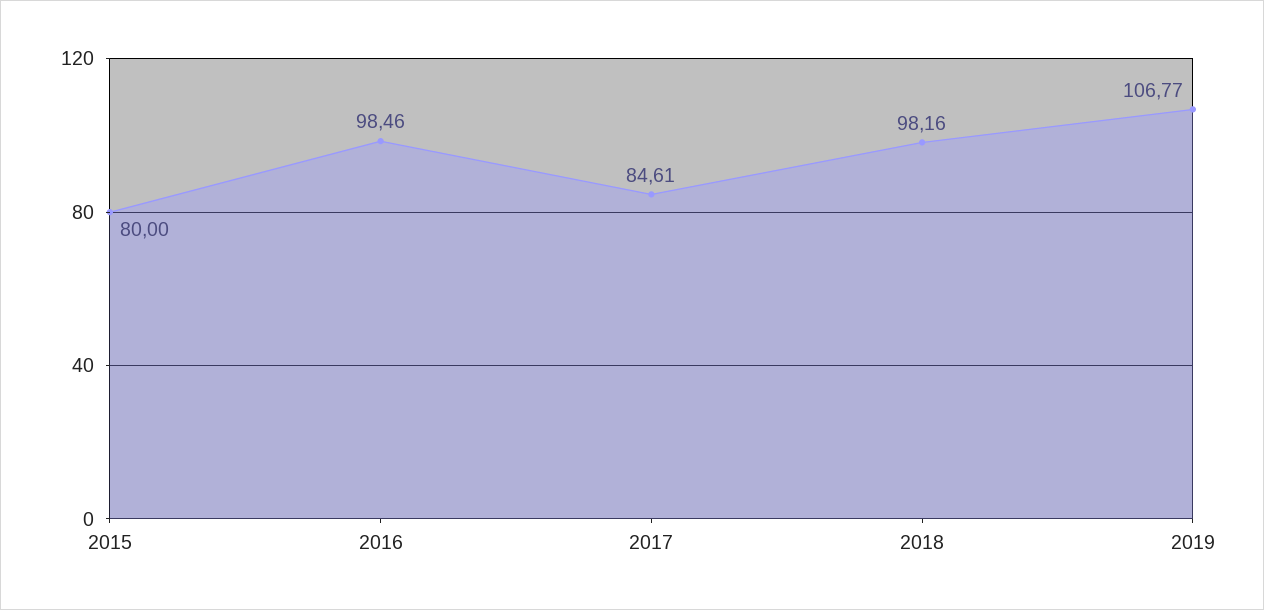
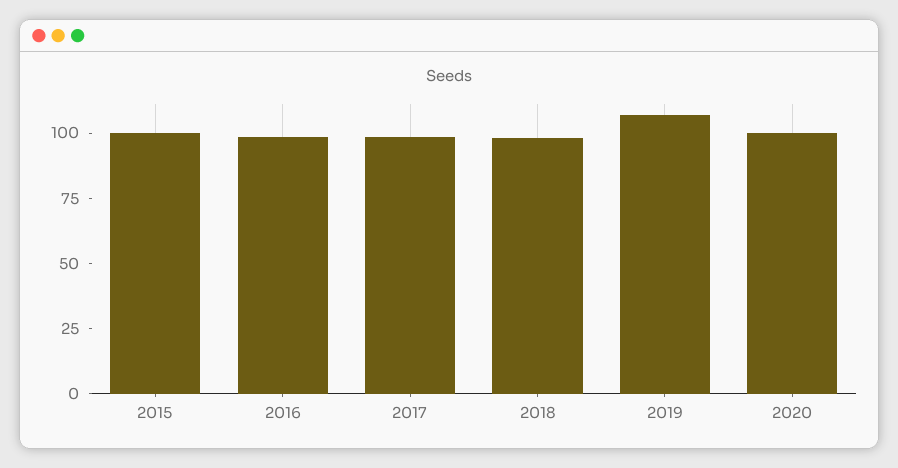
2015: 80 -> 100
2017: 84.61 -> 100
2020: none -> 100

